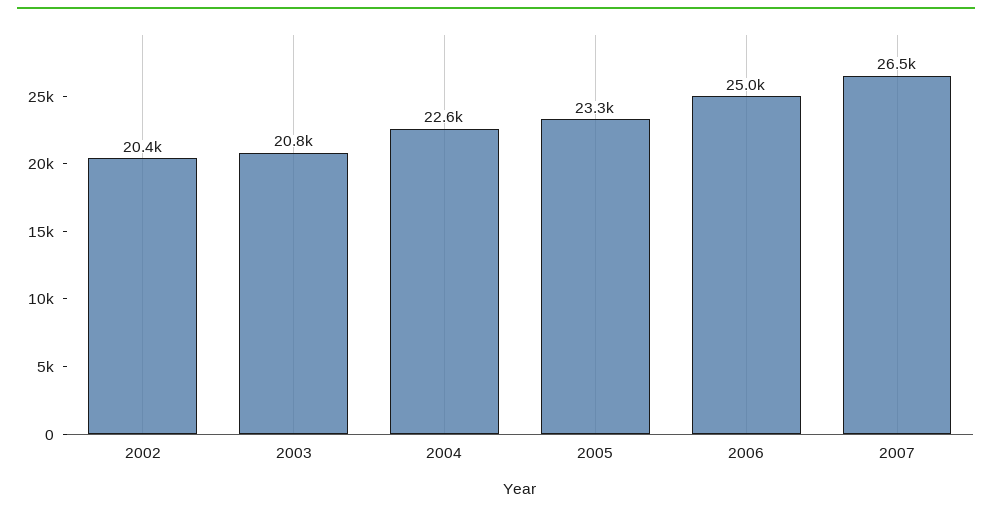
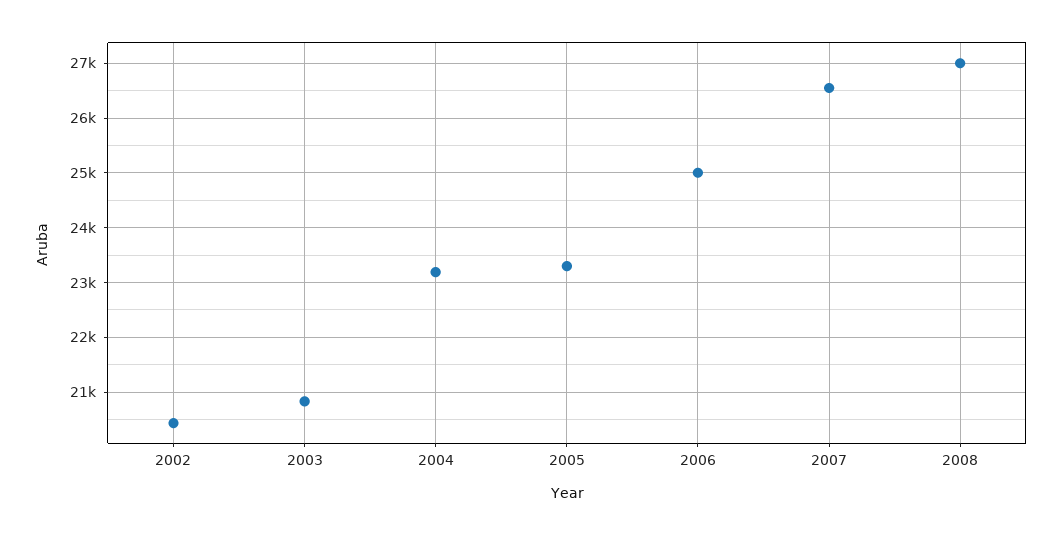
2004: 22600 -> 23200
2008: none -> 27000

